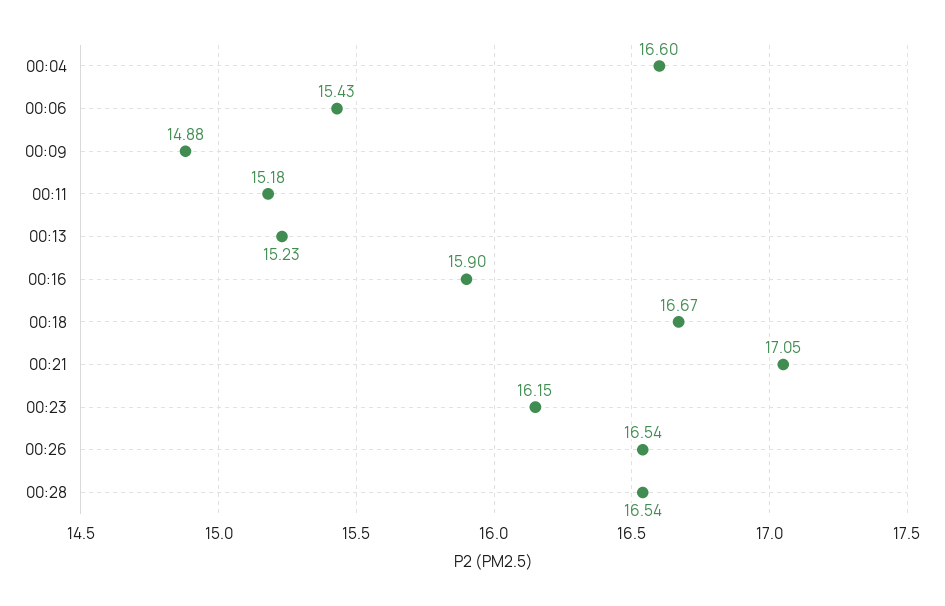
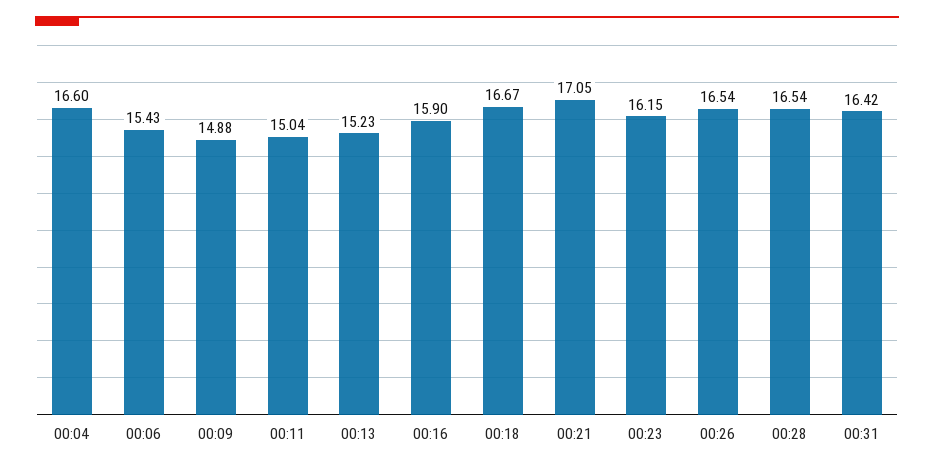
00:11: 15.18 -> 15.04
00:31: none -> 16.42

